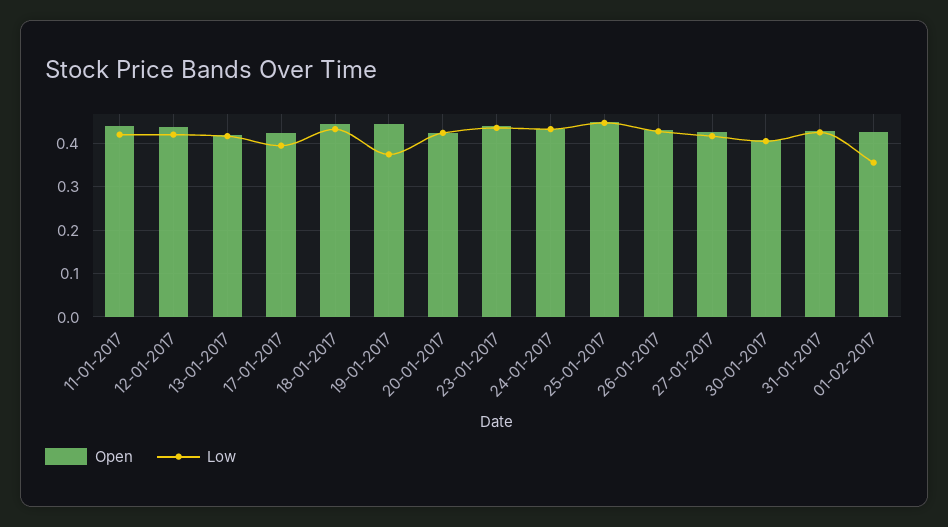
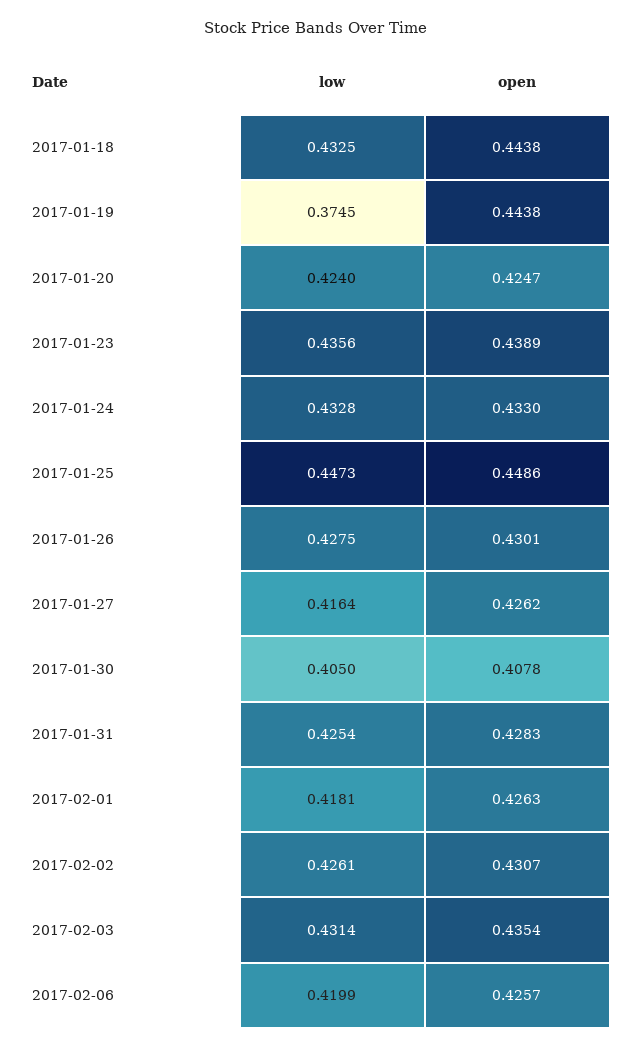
Open, 11-01-2017: 0.44 -> none
Low, 11-01-2017: 0.42 -> none
Open, 12-01-2017: 0.44 -> none
Low, 12-01-2017: 0.42 -> none
Open, 13-01-2017: 0.42 -> none
Low, 13-01-2017: 0.42 -> none
Open, 17-01-2017: 0.42 -> none
Low, 17-01-2017: 0.4 -> none
Low, 01-02-2017: 0.36 -> 0.4181
Low, 2017-02-02: none -> 0.4261
Open, 2017-02-02: none -> 0.4307
Low, 2017-02-03: none -> 0.4314
Open, 2017-02-03: none -> 0.4354
Low, 2017-02-06: none -> 0.4199
Open, 2017-02-06: none -> 0.4257

